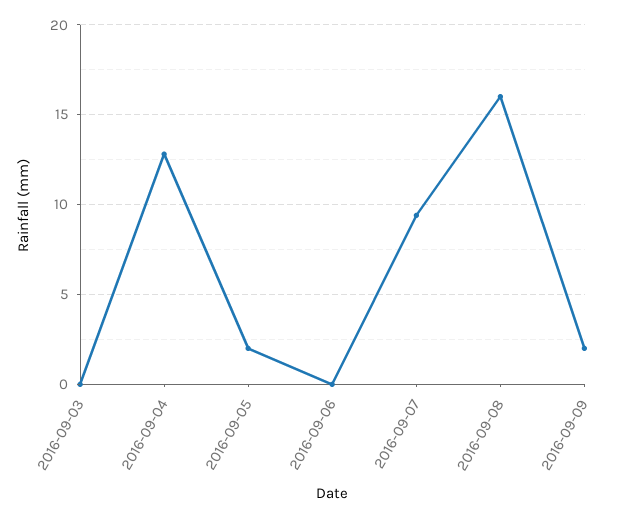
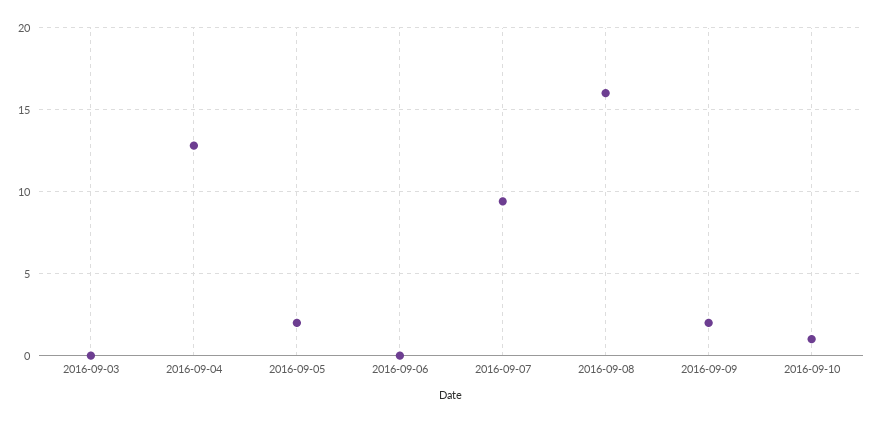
2016-09-10: none -> 1

